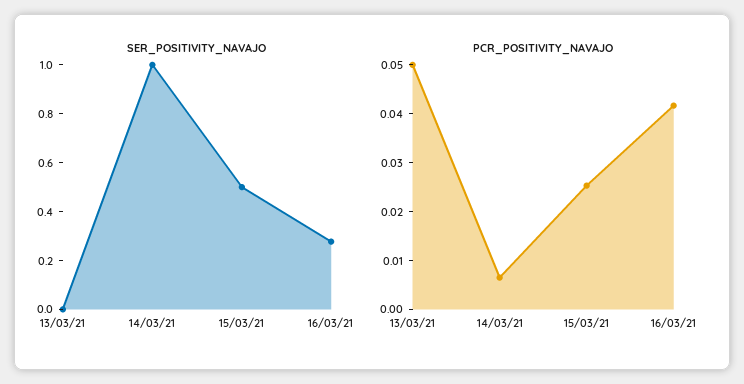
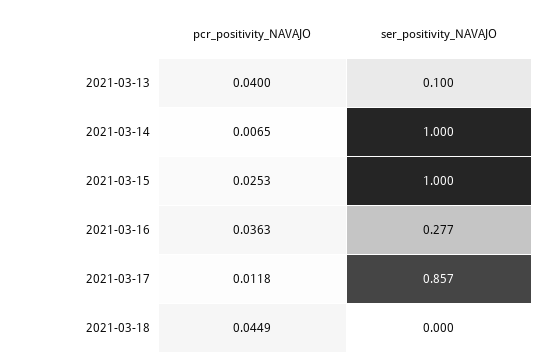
SER_POSITIVITY_NAVAJO, 13/03/21: 0 -> 0.1
SER_POSITIVITY_NAVAJO, 15/03/21: 0.5 -> 1
PCR_POSITIVITY_NAVAJO, 13/03/21: 0.05 -> 0.04
PCR_POSITIVITY_NAVAJO, 16/03/21: 0.042 -> 0.0363
PCR_POSITIVITY_NAVAJO, 2021-03-17: none -> 0.0118
SER_POSITIVITY_NAVAJO, 2021-03-17: none -> 0.857
PCR_POSITIVITY_NAVAJO, 2021-03-18: none -> 0.0449
SER_POSITIVITY_NAVAJO, 2021-03-18: none -> 0

